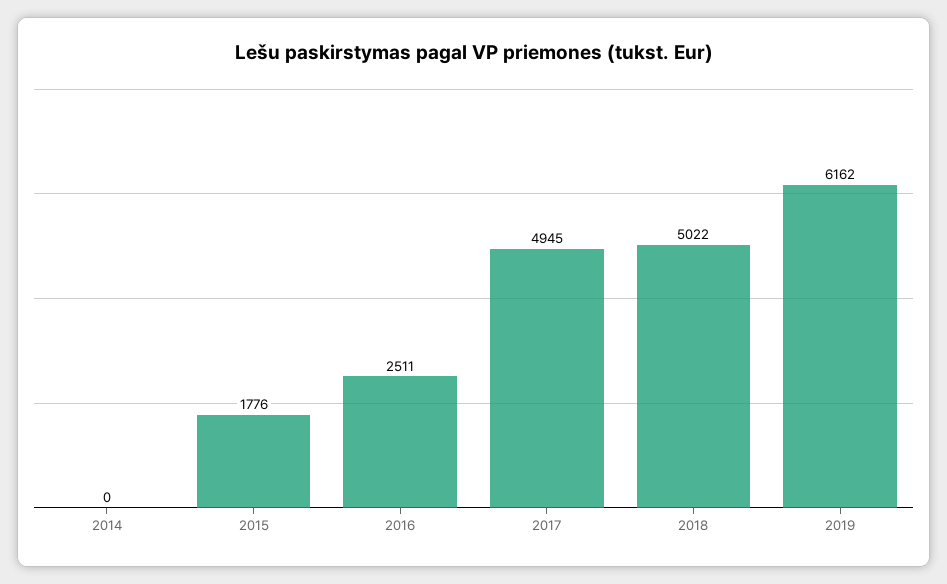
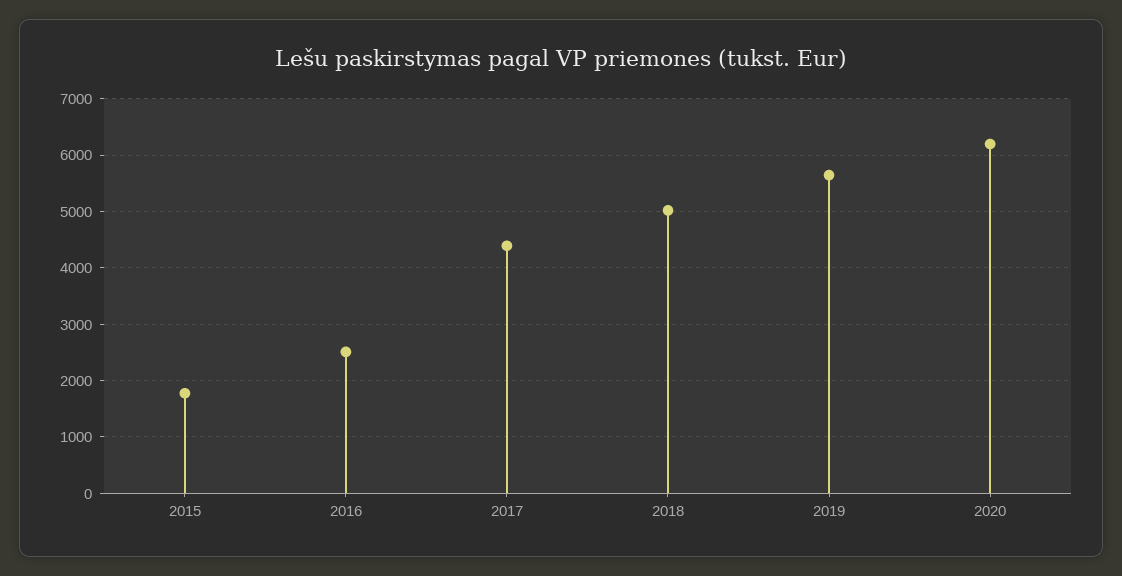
2014: 0 -> none
2017: 4945 -> 4400
2019: 6162 -> 5600
2020: none -> 6200

